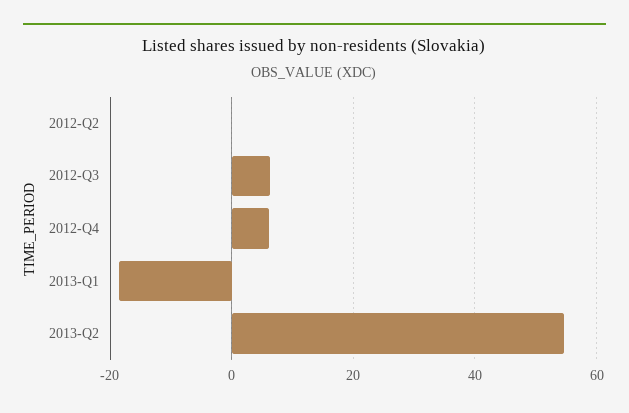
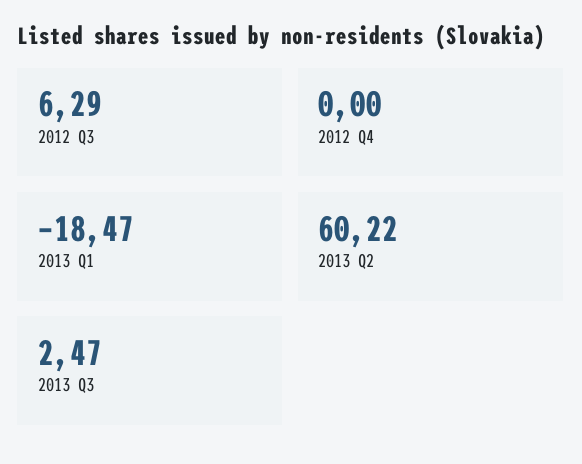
2012-Q2: 0 -> none
2012-Q4: 6 -> 0
2013-Q2: 54 -> 60.22
2013 Q3: none -> 2.47

